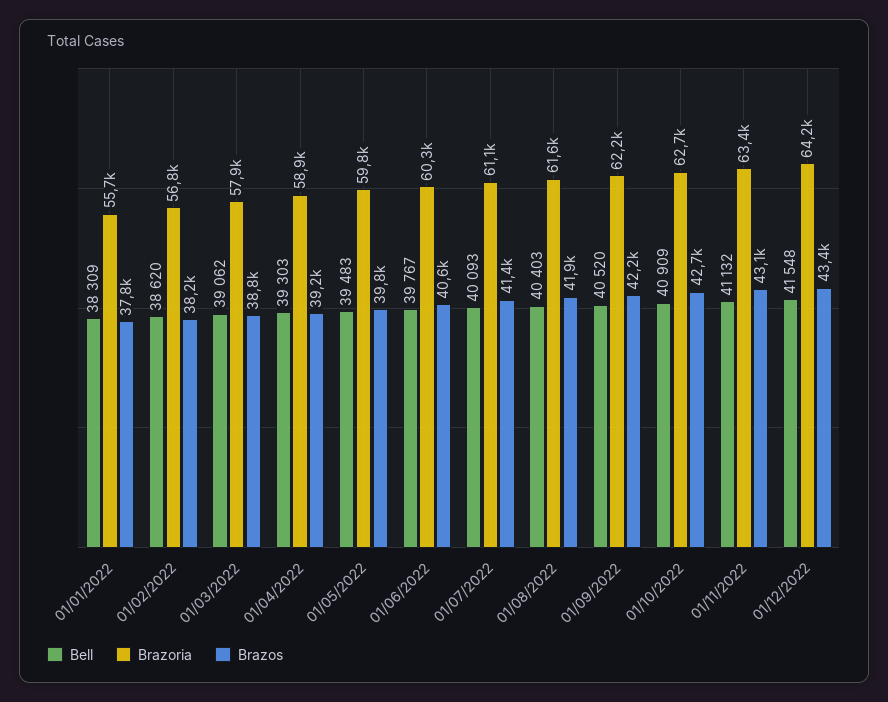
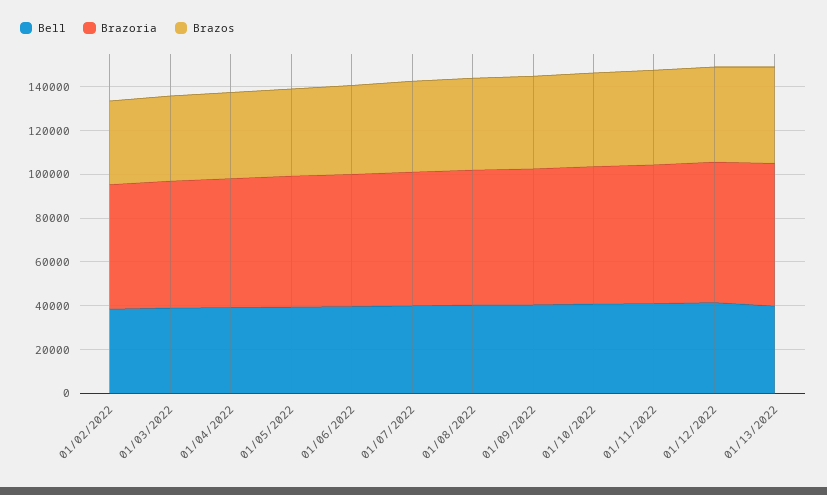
Bell, 01/01/2022: 38309 -> none
Brazoria, 01/01/2022: 55700 -> none
Brazos, 01/01/2022: 37800 -> none
Bell, 01/13/2022: none -> 40000
Brazoria, 01/13/2022: none -> 65000
Brazos, 01/13/2022: none -> 45000

